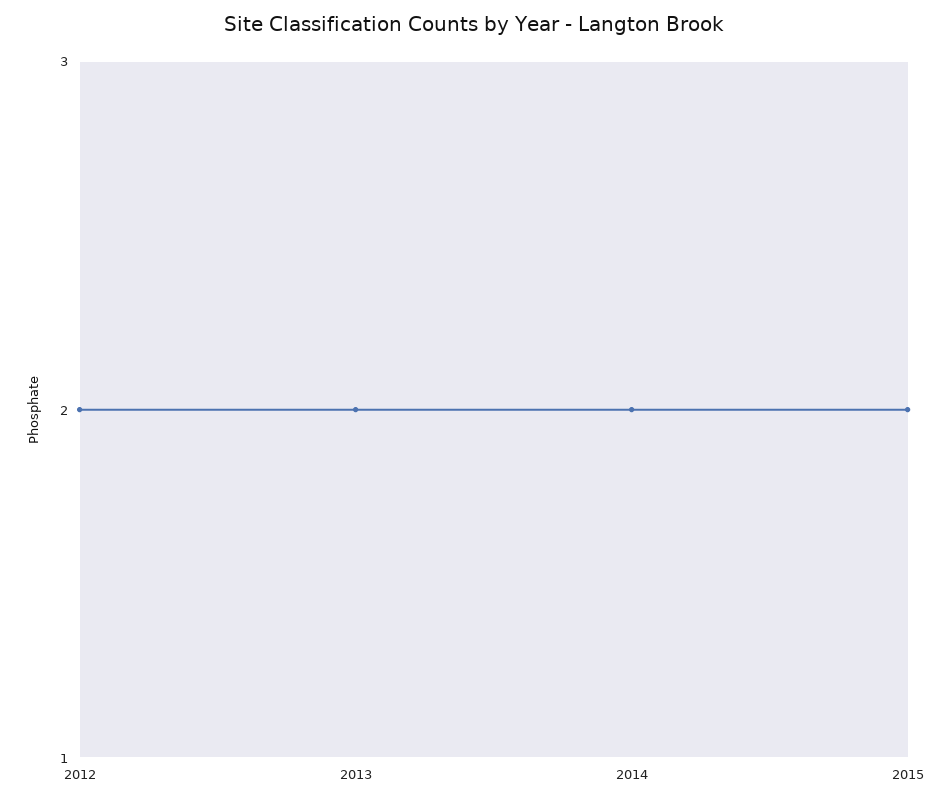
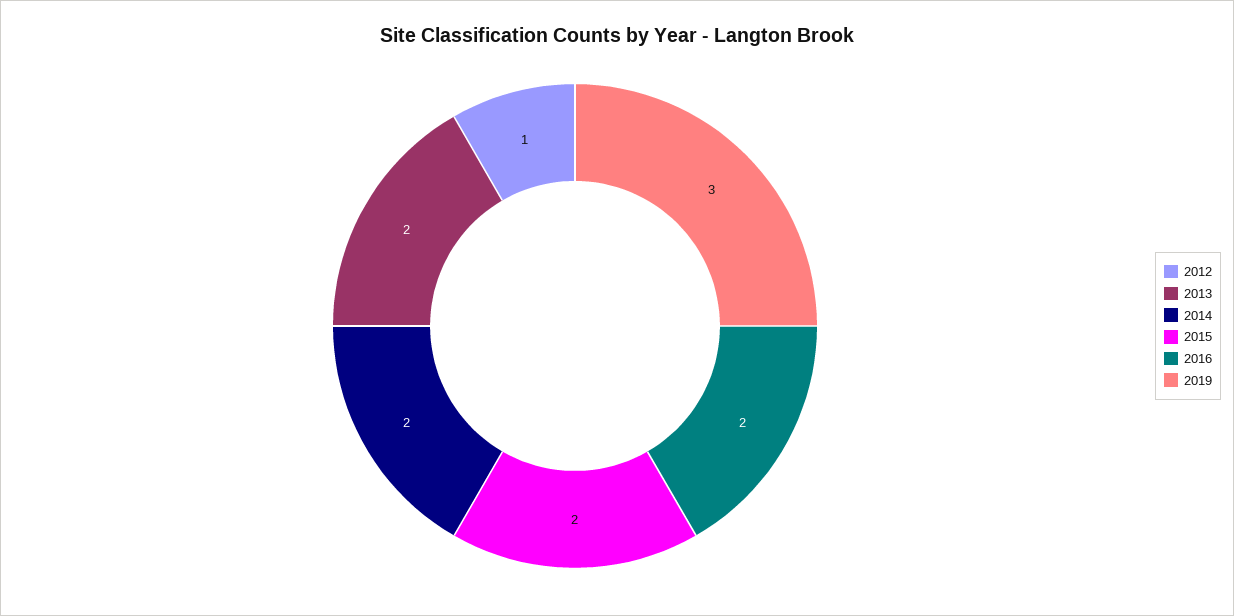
2012: 2 -> 1
2016: none -> 2
2019: none -> 3

